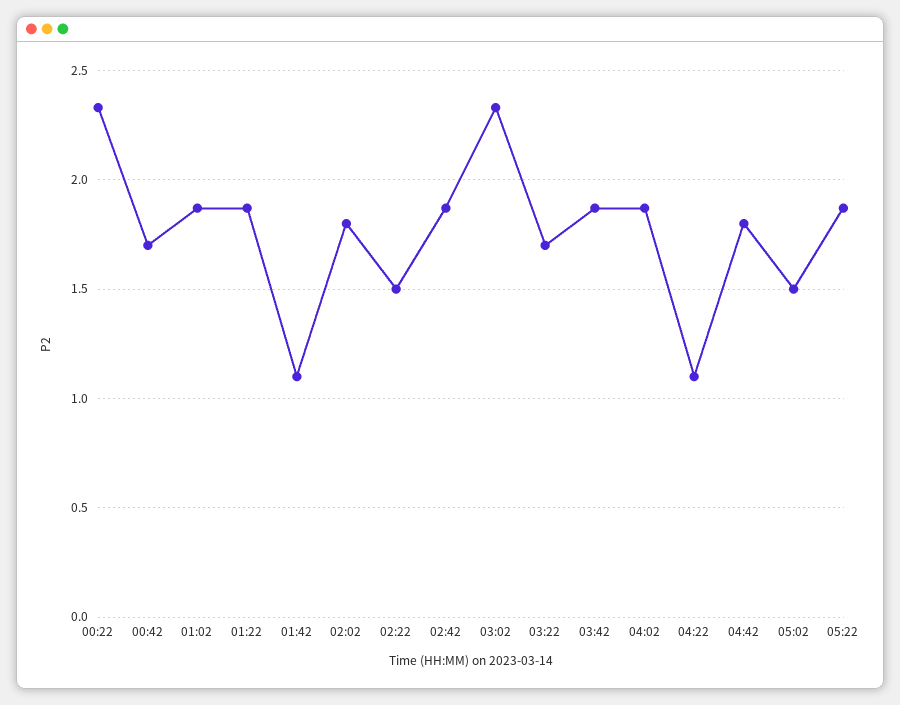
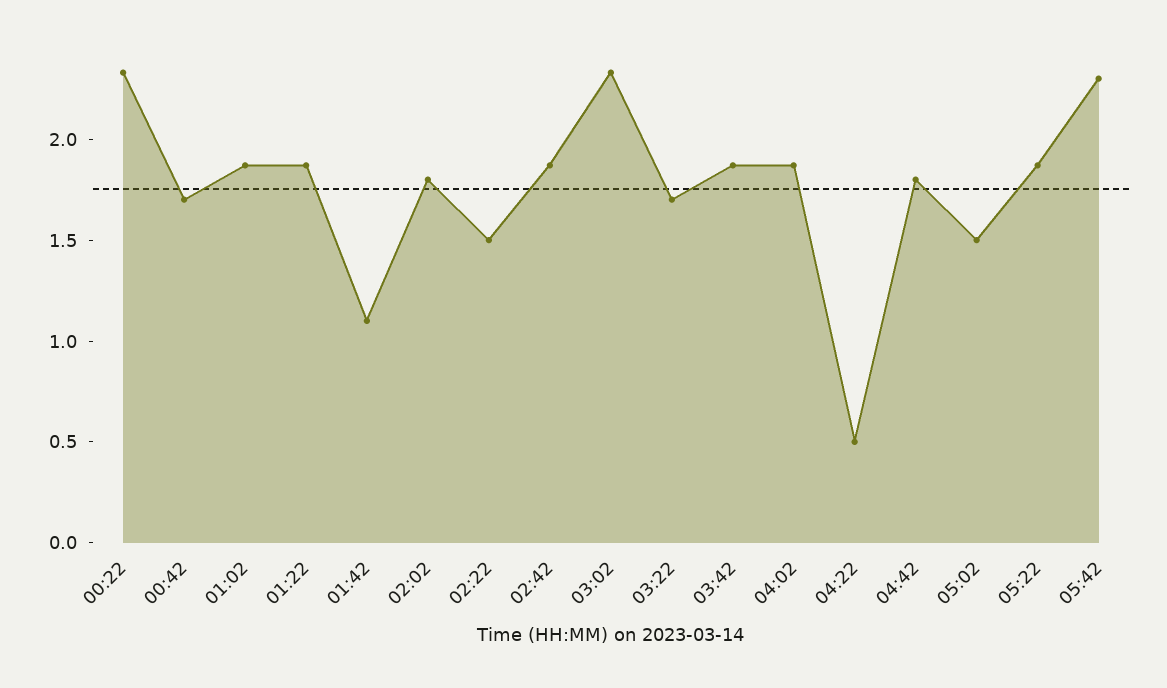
04:22: 1.1 -> 0.5
05:42: none -> 2.3

